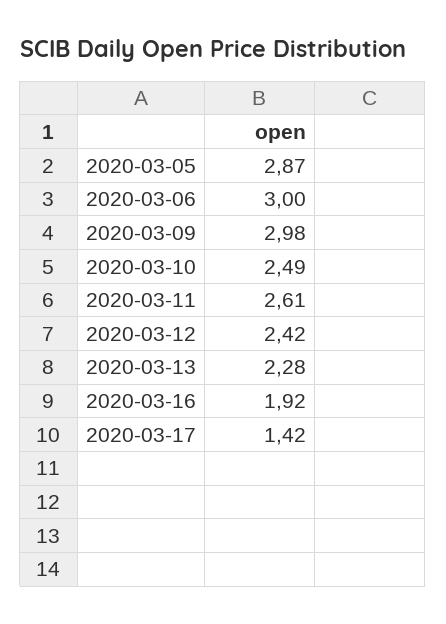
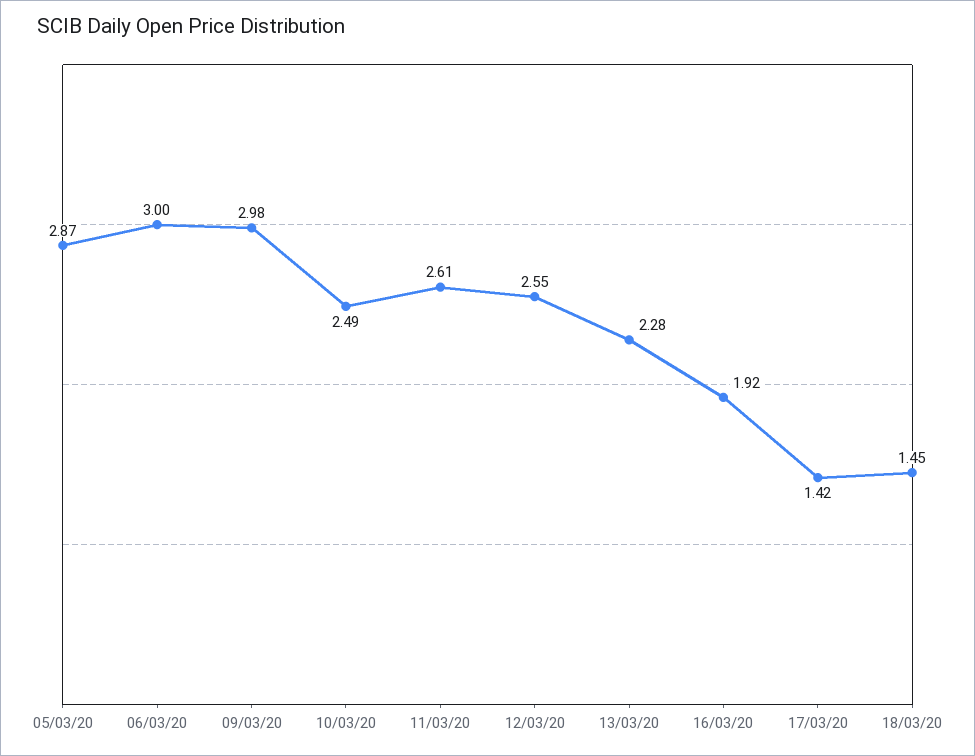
2020-03-12: 2.42 -> 2.55
18/03/20: none -> 1.45

